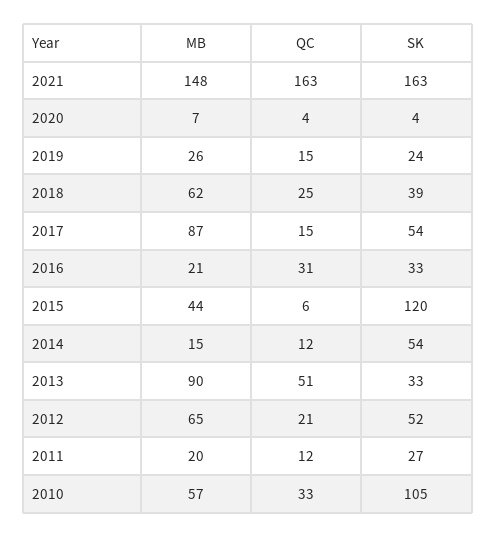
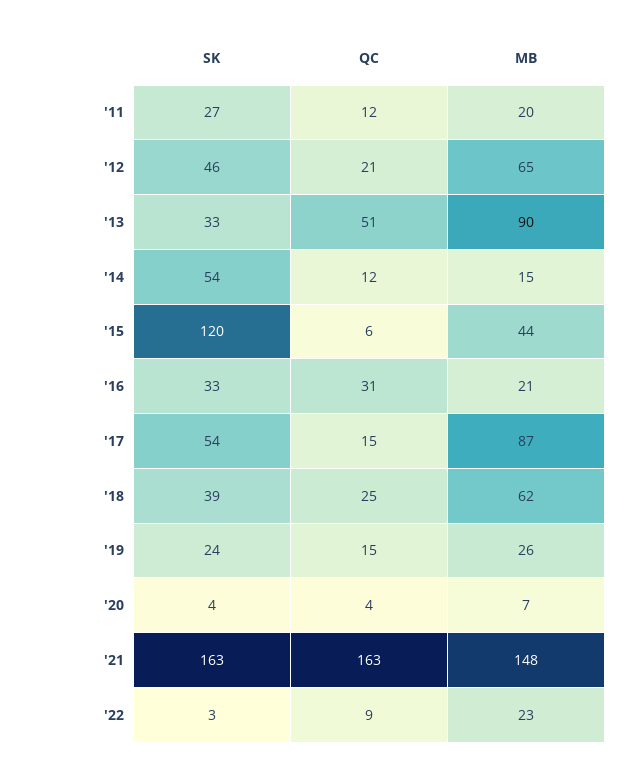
SK, 2012: 52 -> 46
MB, 2010: 57 -> none
QC, 2010: 33 -> none
SK, 2010: 105 -> none
SK, '22: none -> 3
QC, '22: none -> 9
MB, '22: none -> 23

